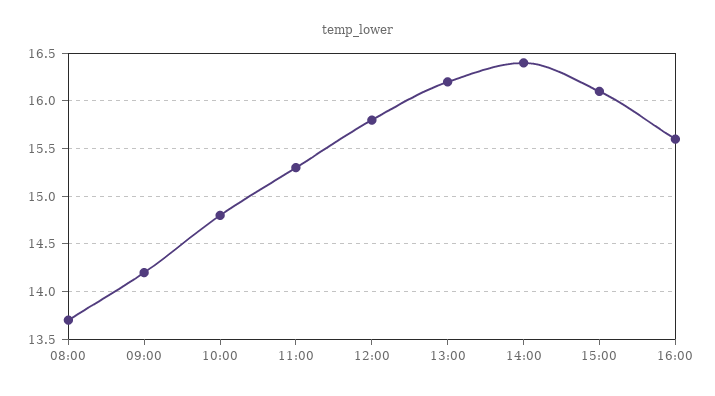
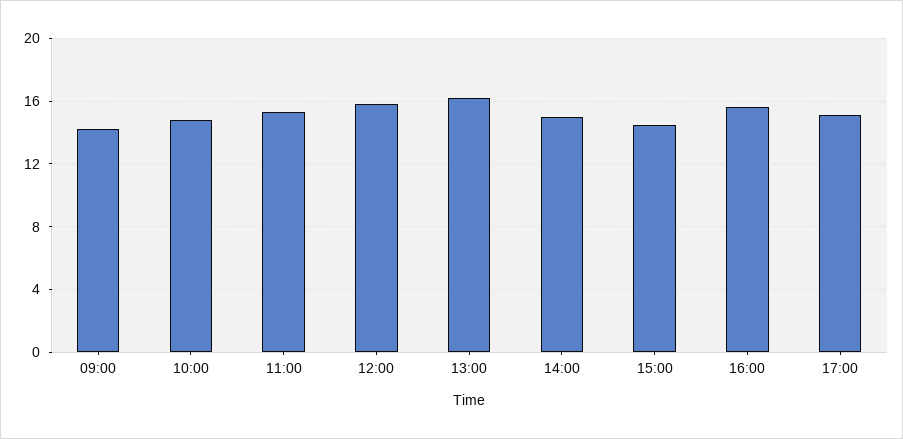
08:00: 13.7 -> none
14:00: 16.4 -> 15
15:00: 16.1 -> 14.5
17:00: none -> 15

